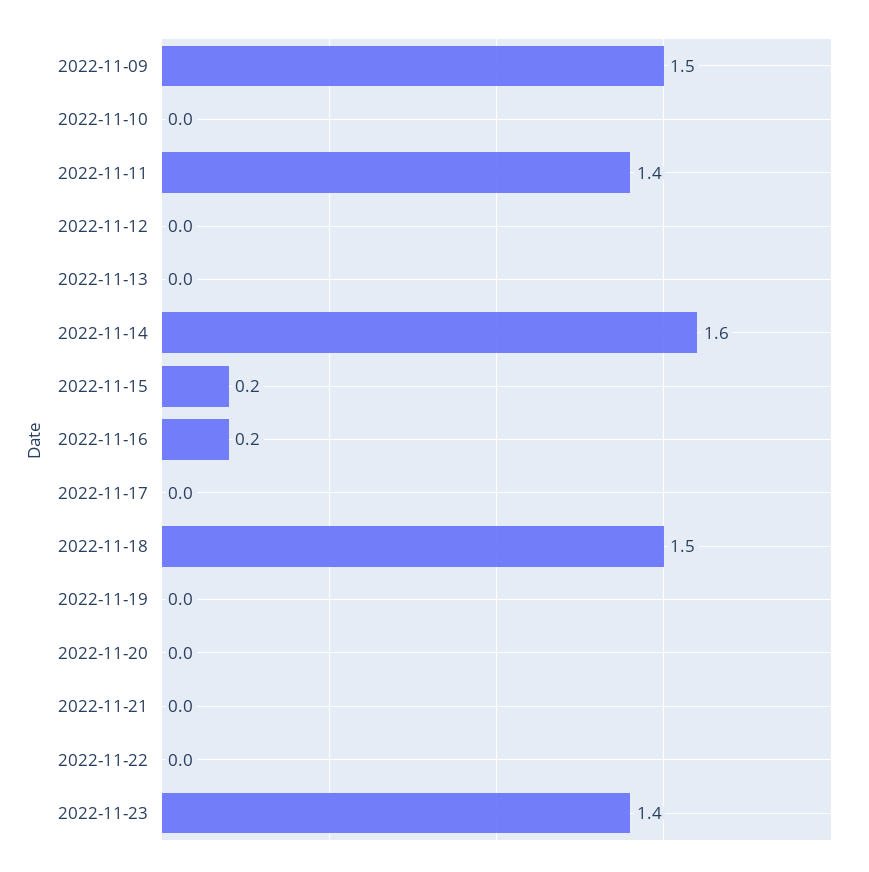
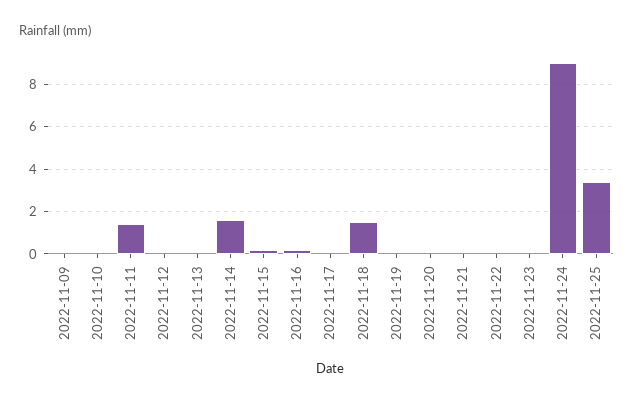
2022-11-09: 1.5 -> 0
2022-11-23: 1.4 -> 0
2022-11-24: none -> 9
2022-11-25: none -> 3.5

